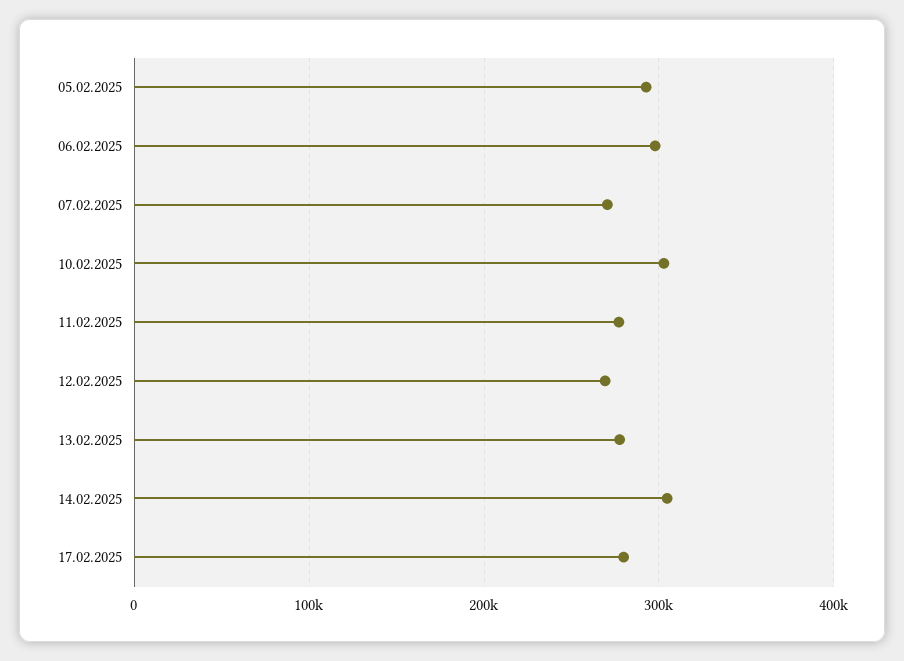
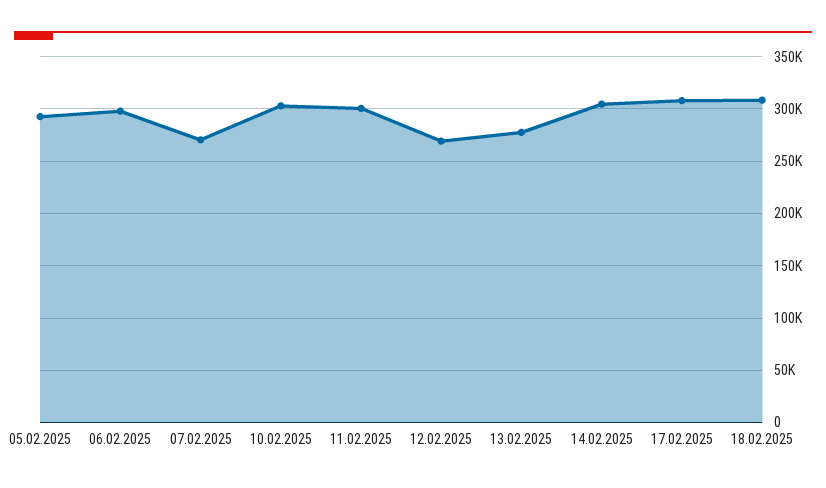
11.02.2025: 280000 -> 300000
17.02.2025: 280000 -> 310000
18.02.2025: none -> 310000

